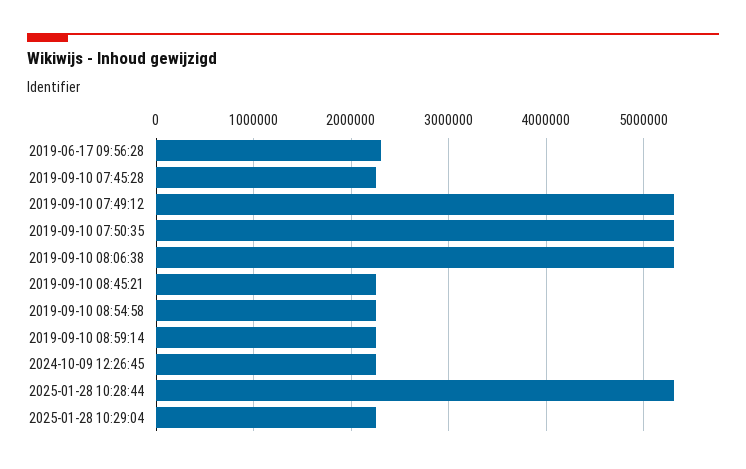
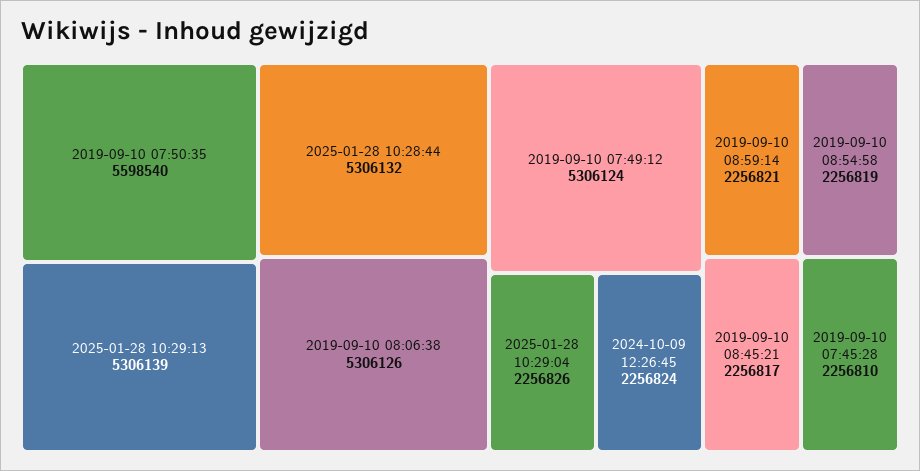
2019-06-17 09:56:28: 2300000 -> none
2019-09-10 07:50:35: 5300000 -> 5598540
2025-01-28 10:29:13: none -> 5306139

